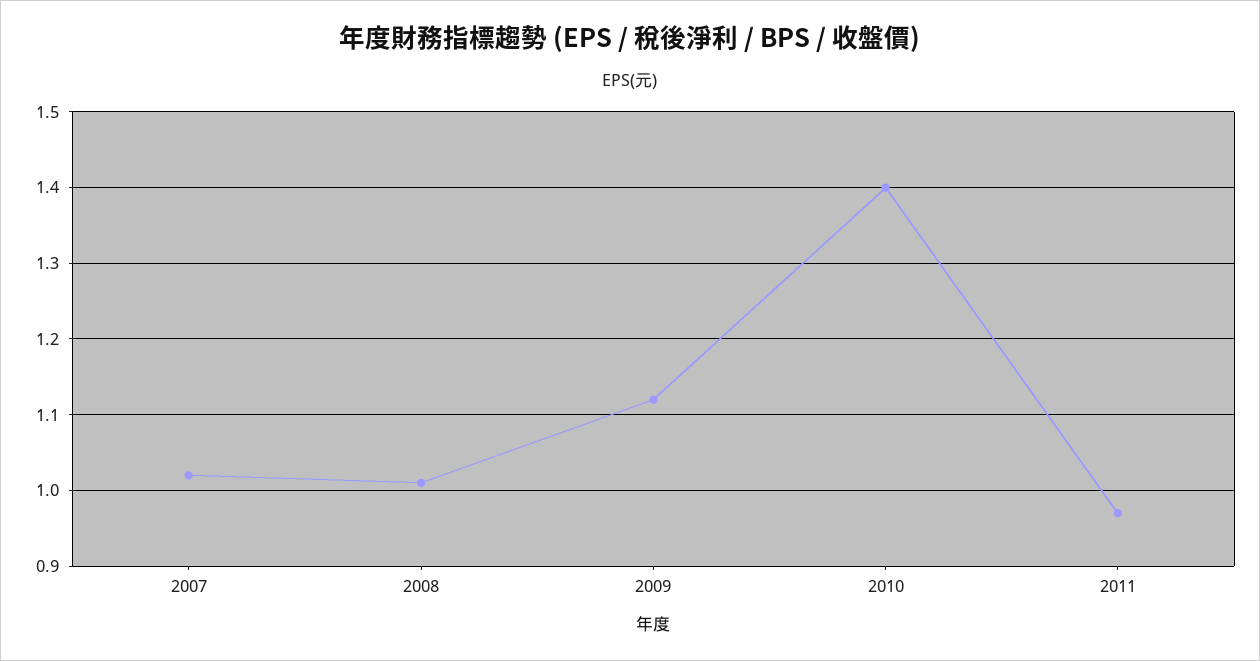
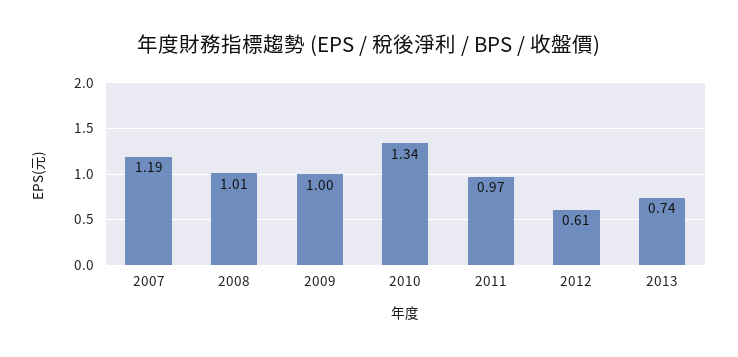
2007: 1.02 -> 1.19
2009: 1.12 -> 1
2010: 1.4 -> 1.34
2012: none -> 0.61
2013: none -> 0.74

